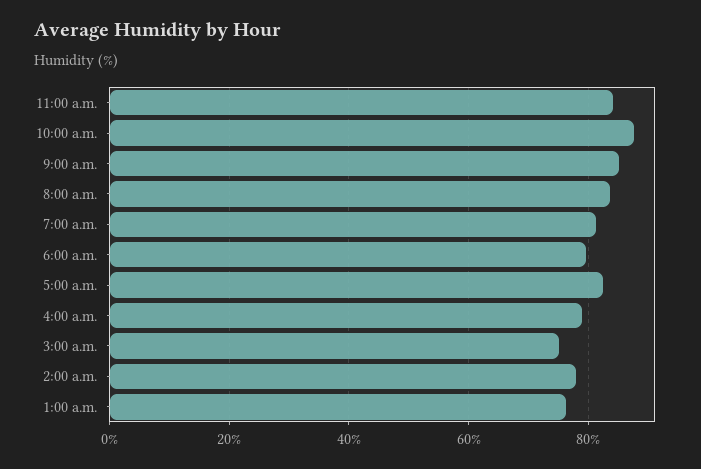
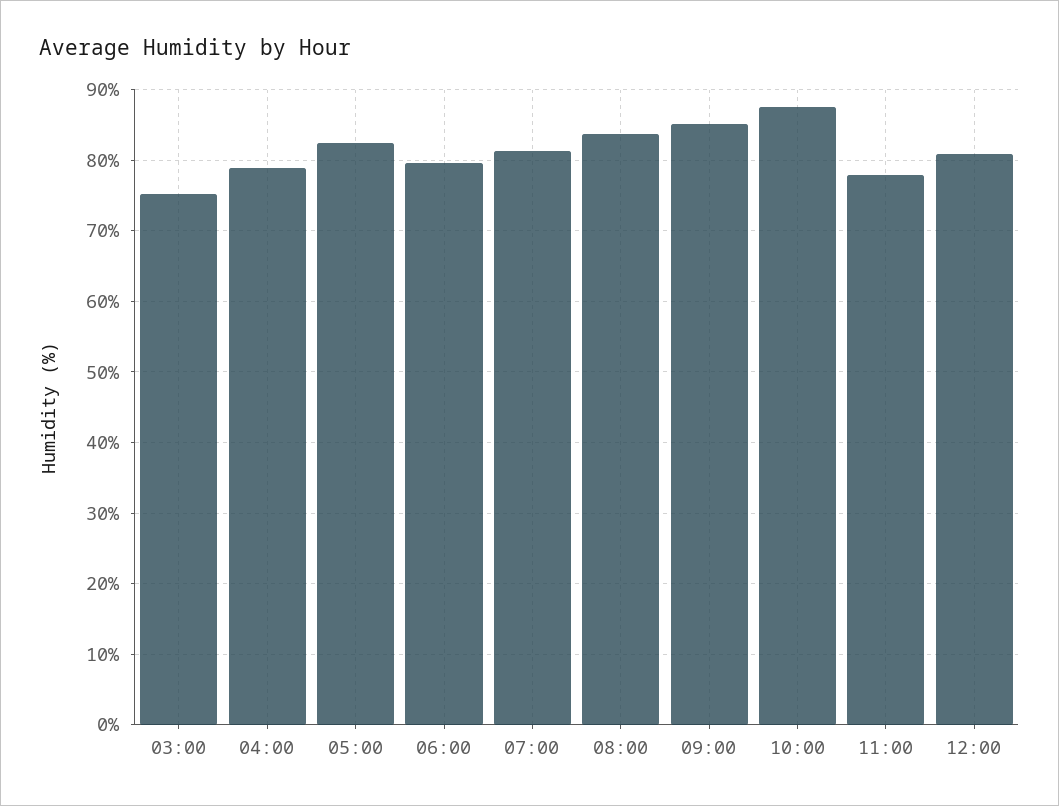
11:00 a.m.: 84 -> 78
2:00 a.m.: 78 -> none
1:00 a.m.: 76 -> none
12:00: none -> 81

